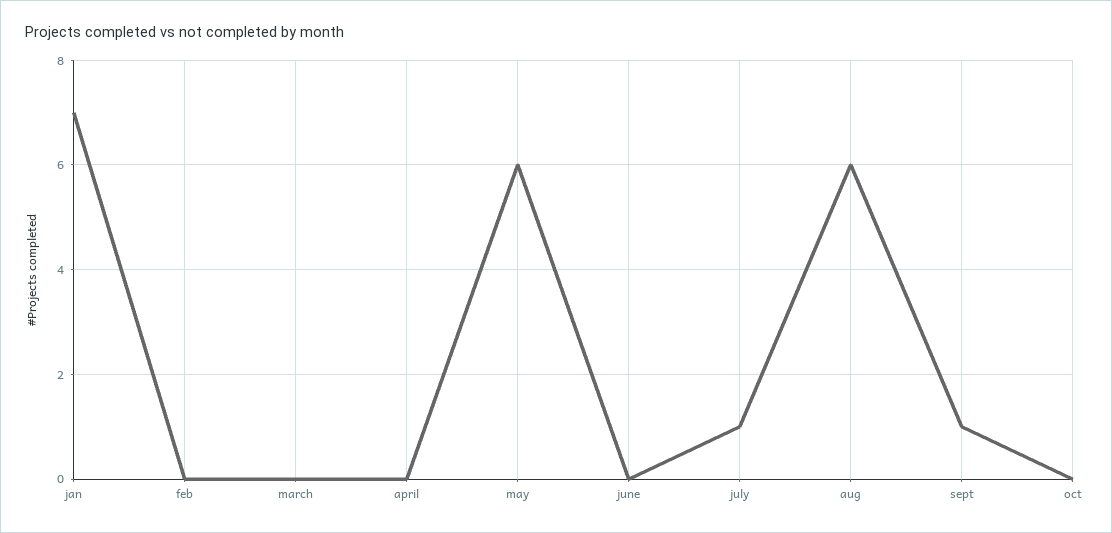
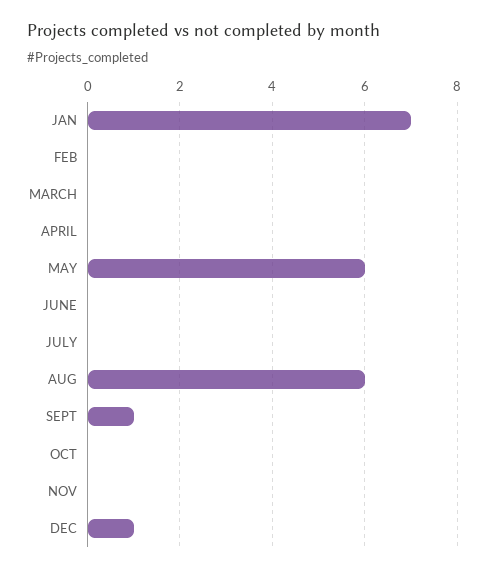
july: 1 -> 0
NOV: none -> 0
DEC: none -> 1

